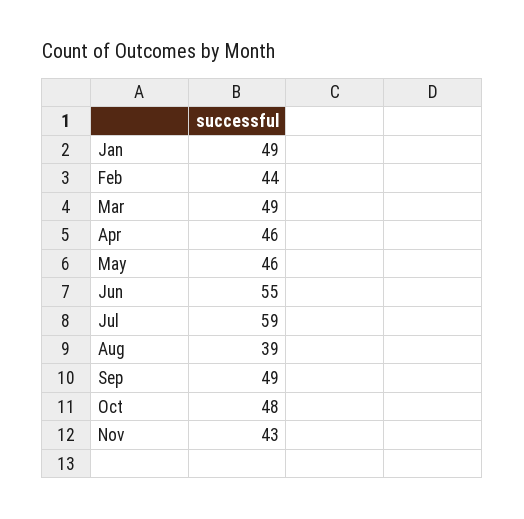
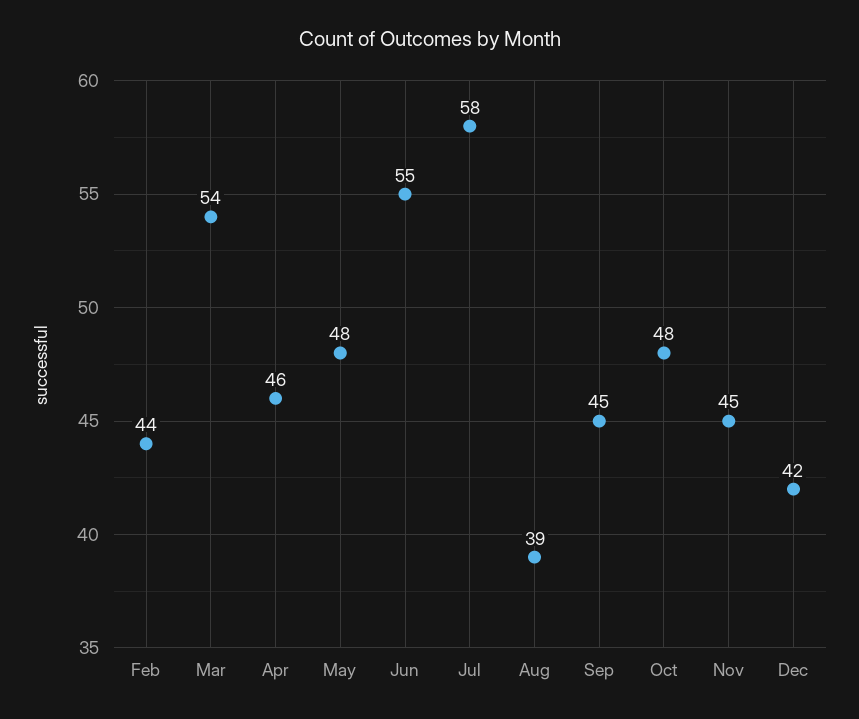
Jan: 49 -> none
Mar: 49 -> 54
May: 46 -> 48
Jul: 59 -> 58
Sep: 49 -> 45
Nov: 43 -> 45
Dec: none -> 42

